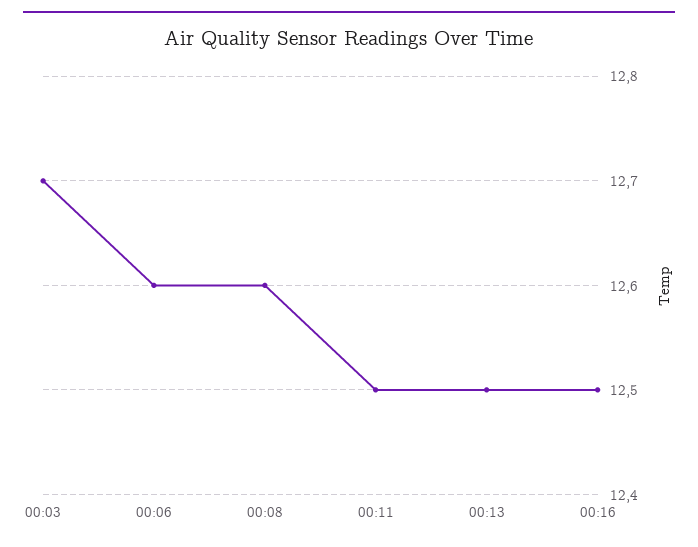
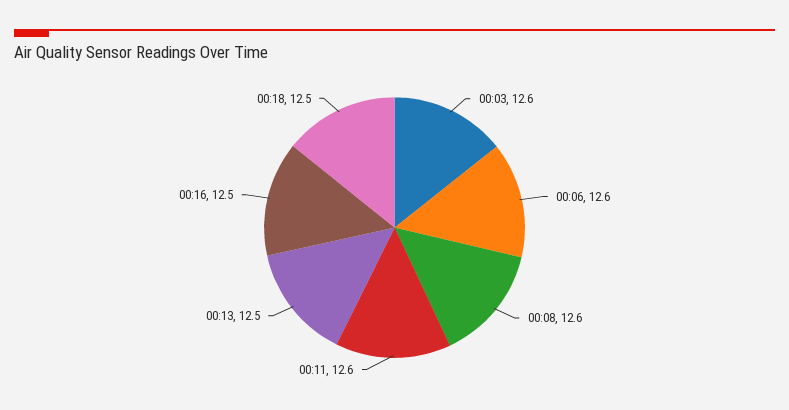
00:03: 12.7 -> 12.6
00:11: 12.5 -> 12.6
00:18: none -> 12.5

